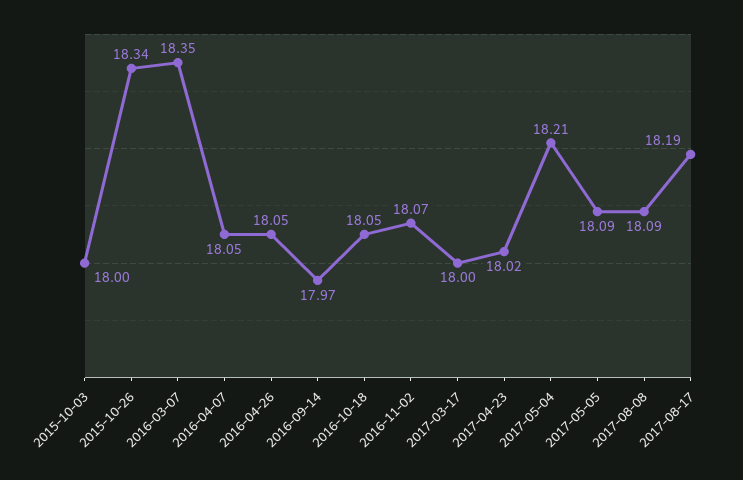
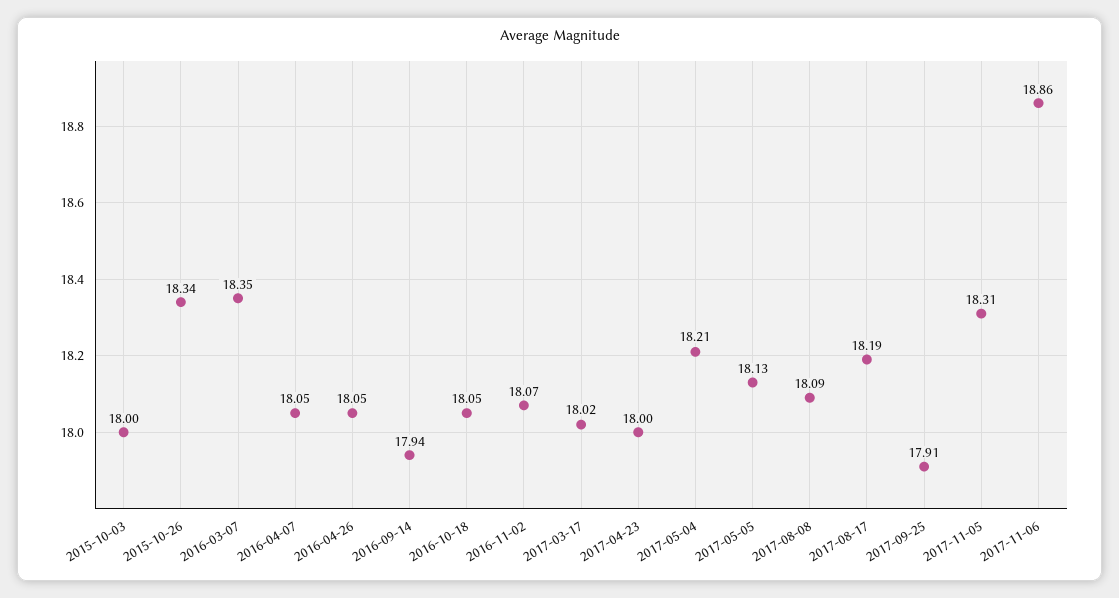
2016-09-14: 17.97 -> 17.94
2017-03-17: 18 -> 18.02
2017-04-23: 18.02 -> 18
2017-05-05: 18.09 -> 18.13
2017-09-25: none -> 17.91
2017-11-05: none -> 18.31
2017-11-06: none -> 18.86

